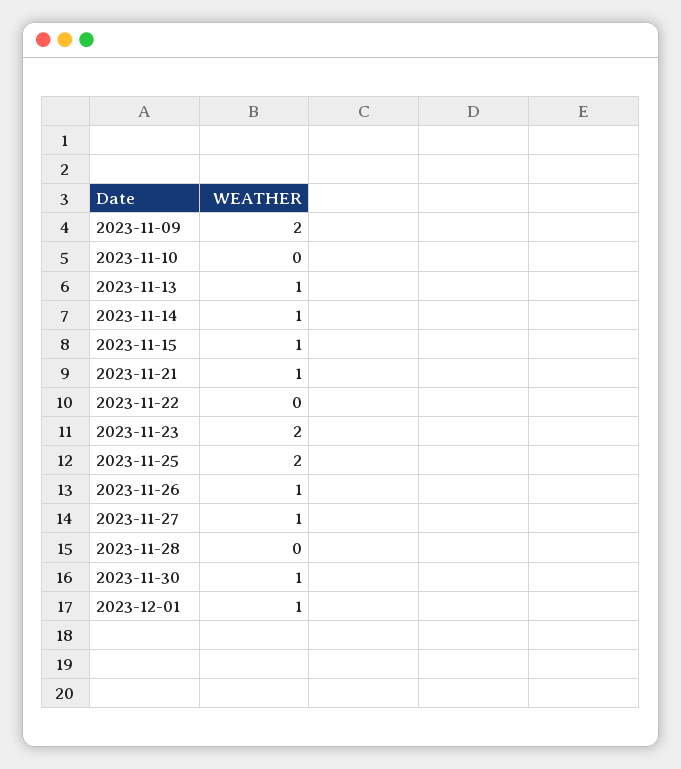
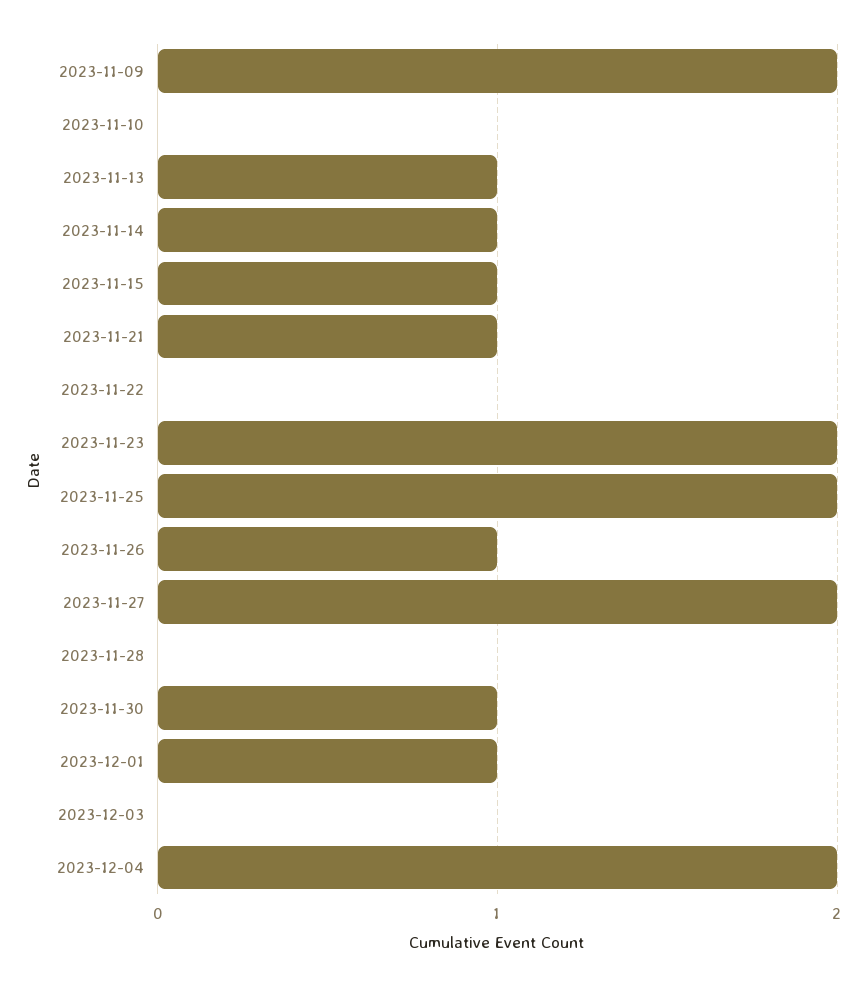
2023-11-27: 1 -> 2
2023-12-03: none -> 0
2023-12-04: none -> 2

